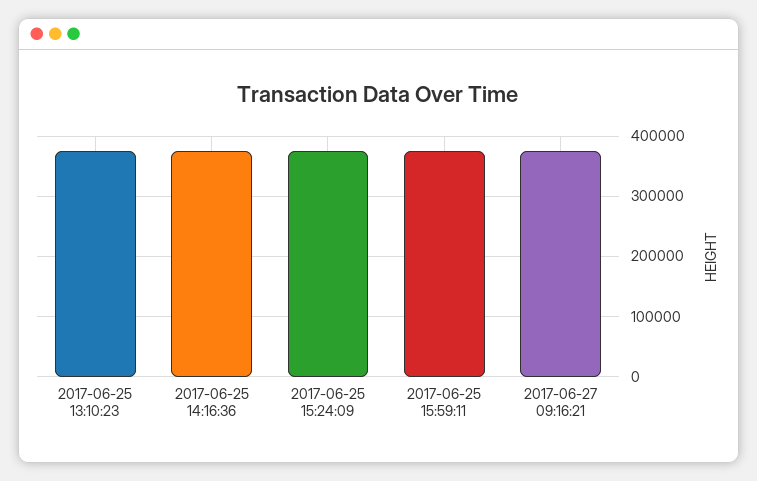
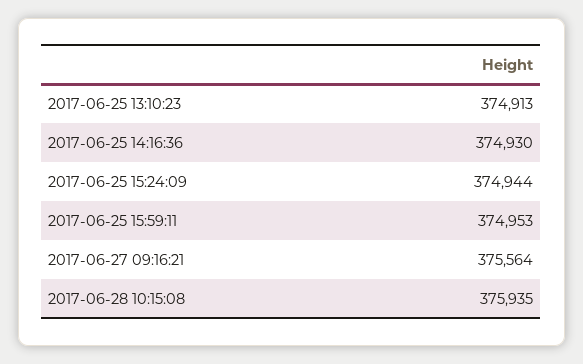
2017-06-28 10:15:08: none -> 375935

